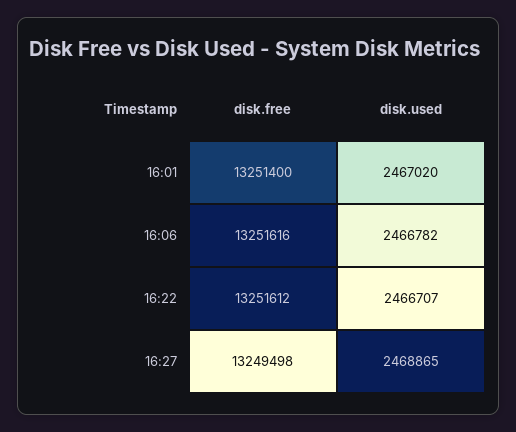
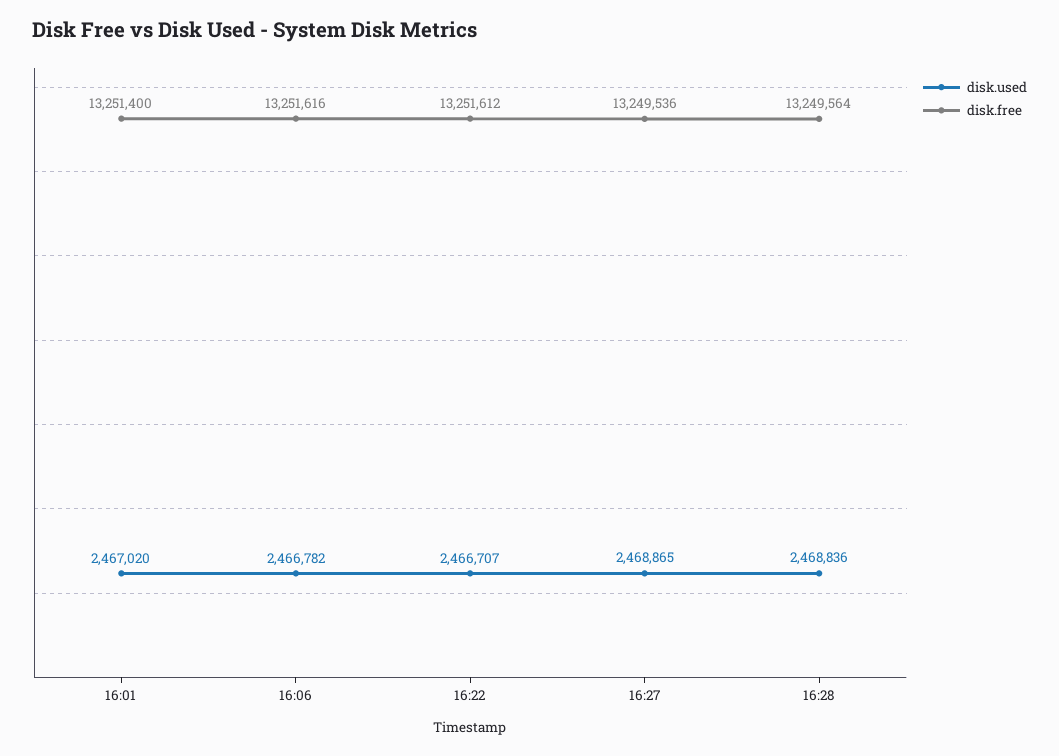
disk.free, 16:27: 13249498 -> 13249536
disk.used, 16:28: none -> 2468836
disk.free, 16:28: none -> 13249564

